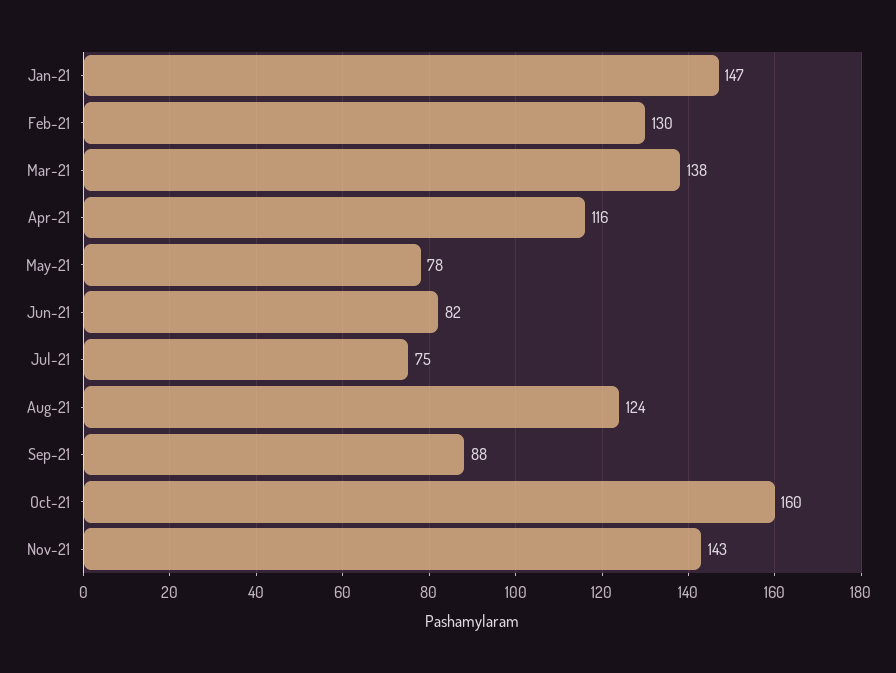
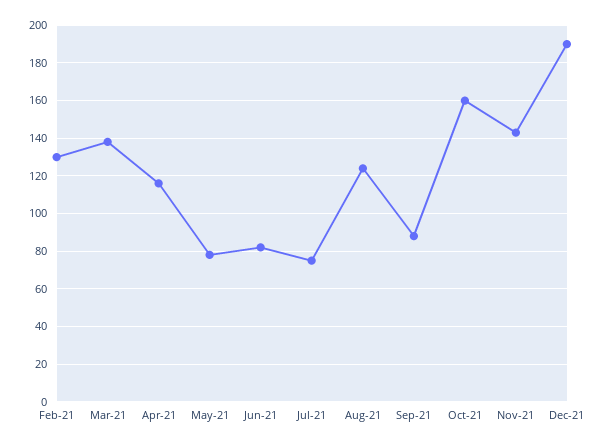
Jan-21: 147 -> none
Dec-21: none -> 190

